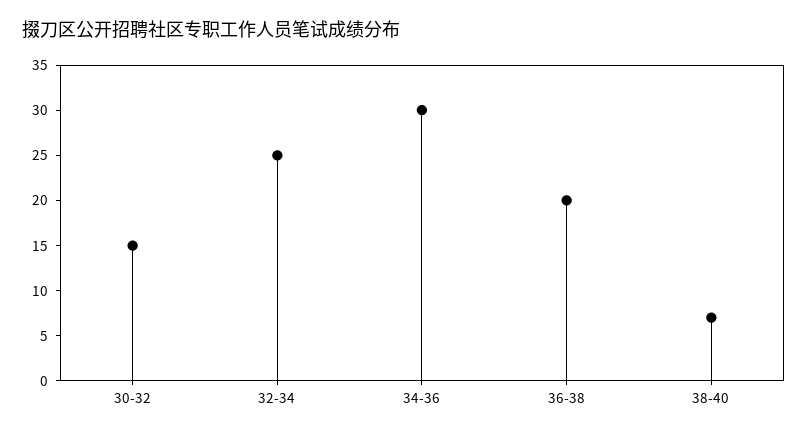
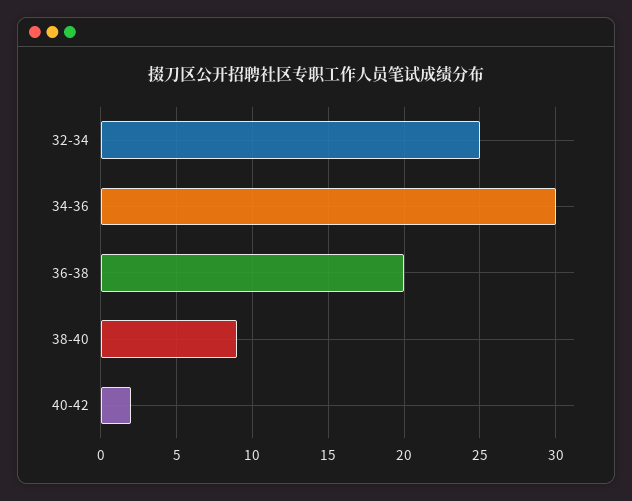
30-32: 15 -> none
38-40: 7 -> 9
40-42: none -> 2

